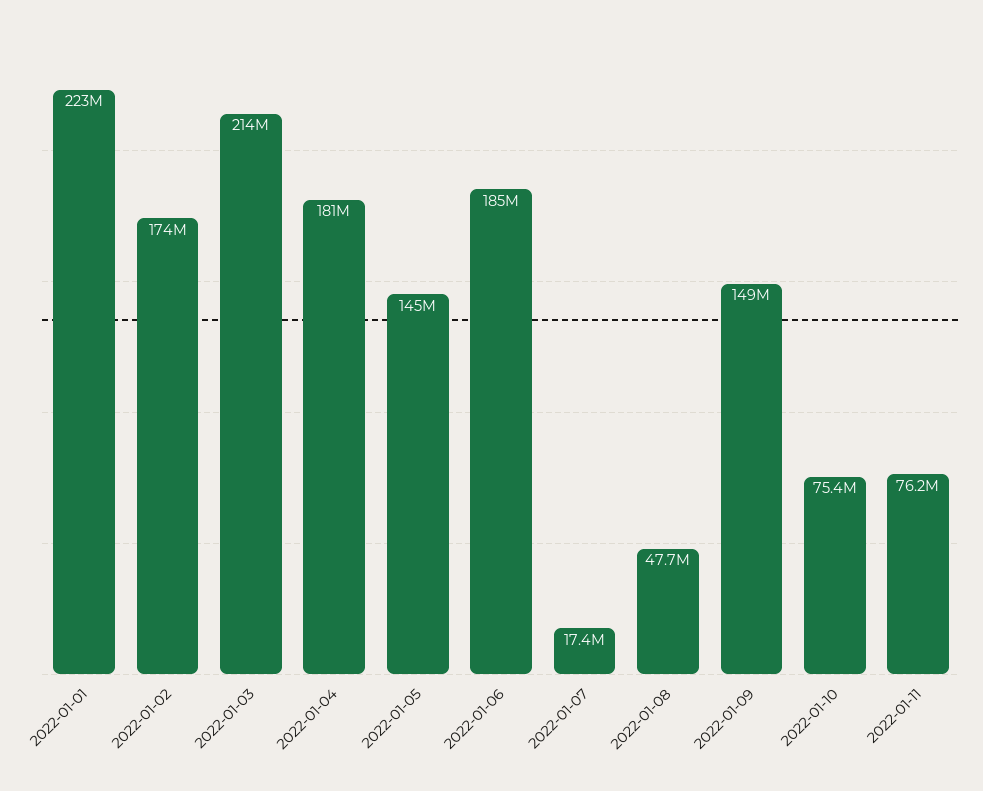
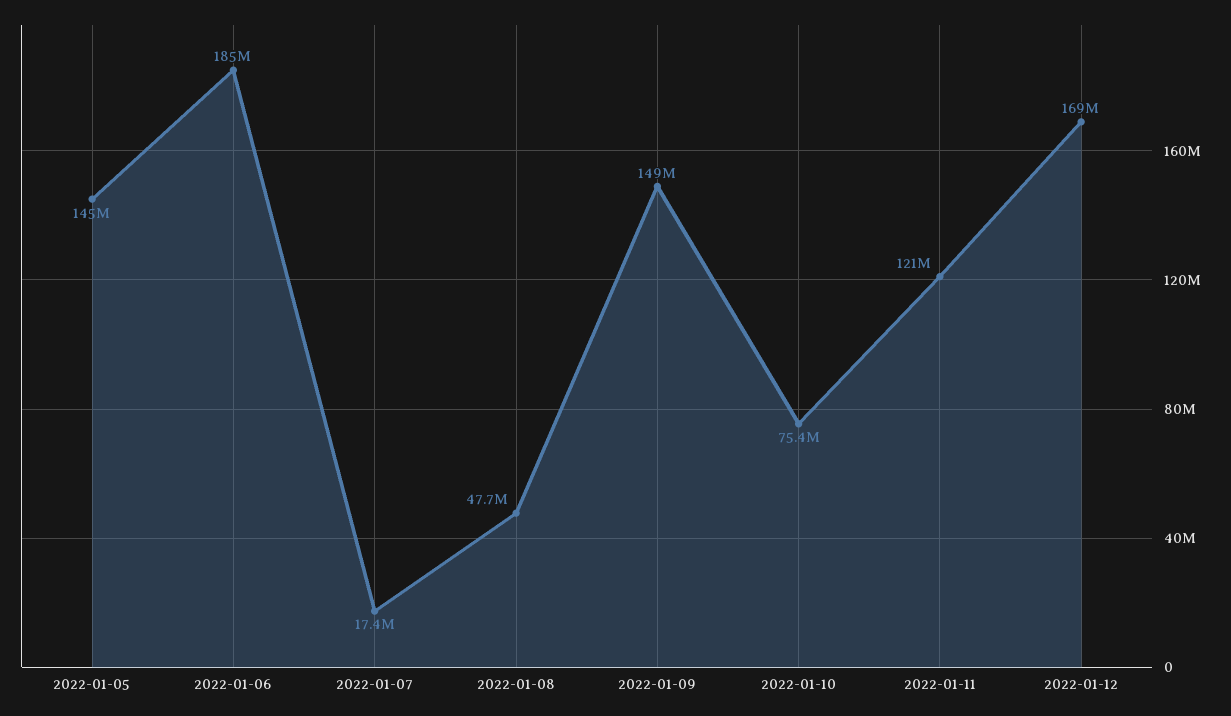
2022-01-01: 223000000 -> none
2022-01-02: 174000000 -> none
2022-01-03: 214000000 -> none
2022-01-04: 181000000 -> none
2022-01-11: 76200000 -> 121000000
2022-01-12: none -> 169000000

